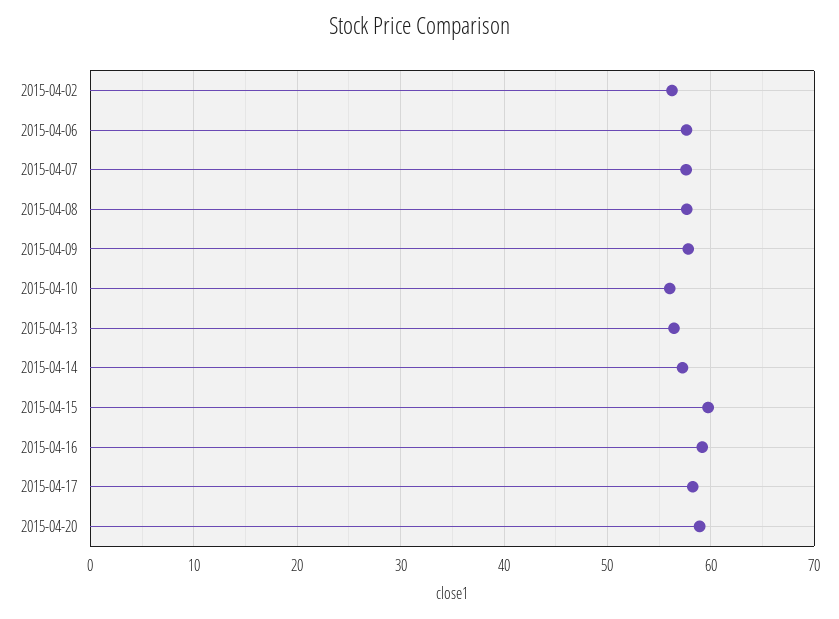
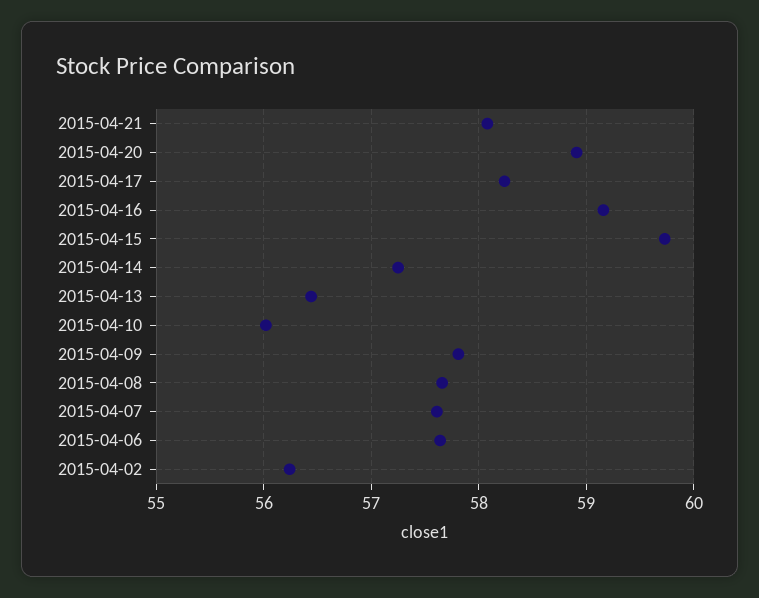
2015-04-21: none -> 58.1

